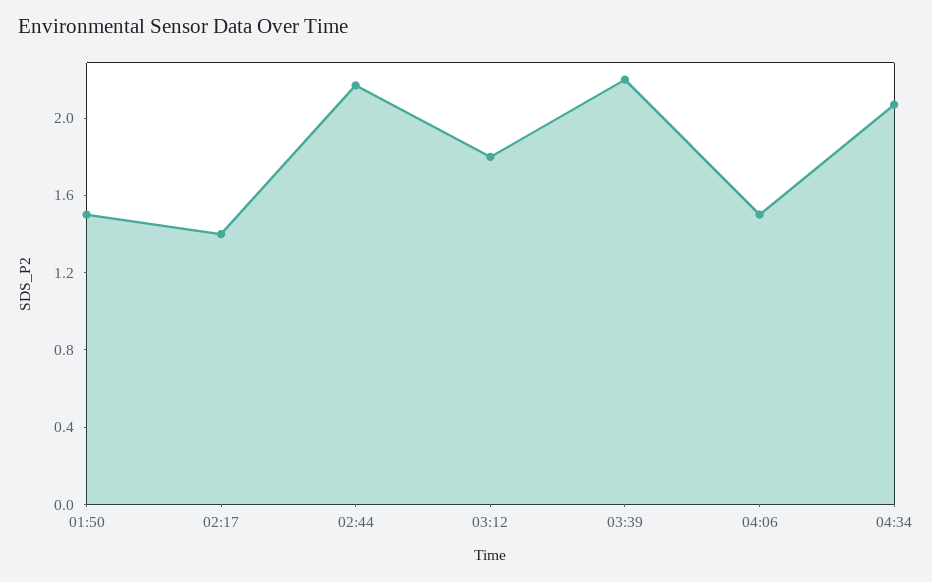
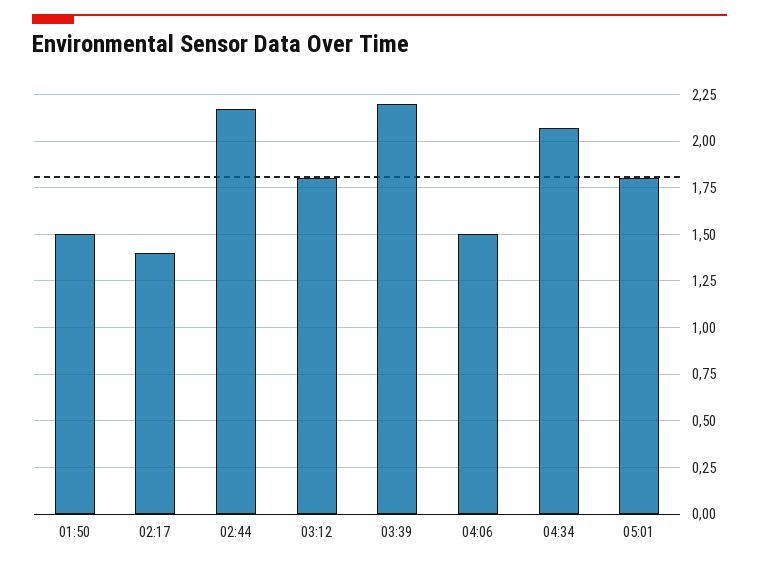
05:01: none -> 1.8

